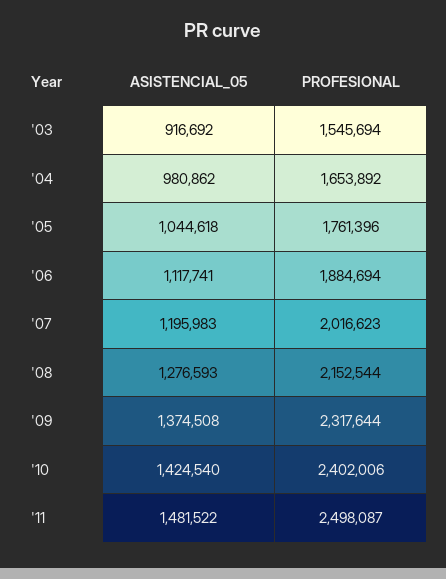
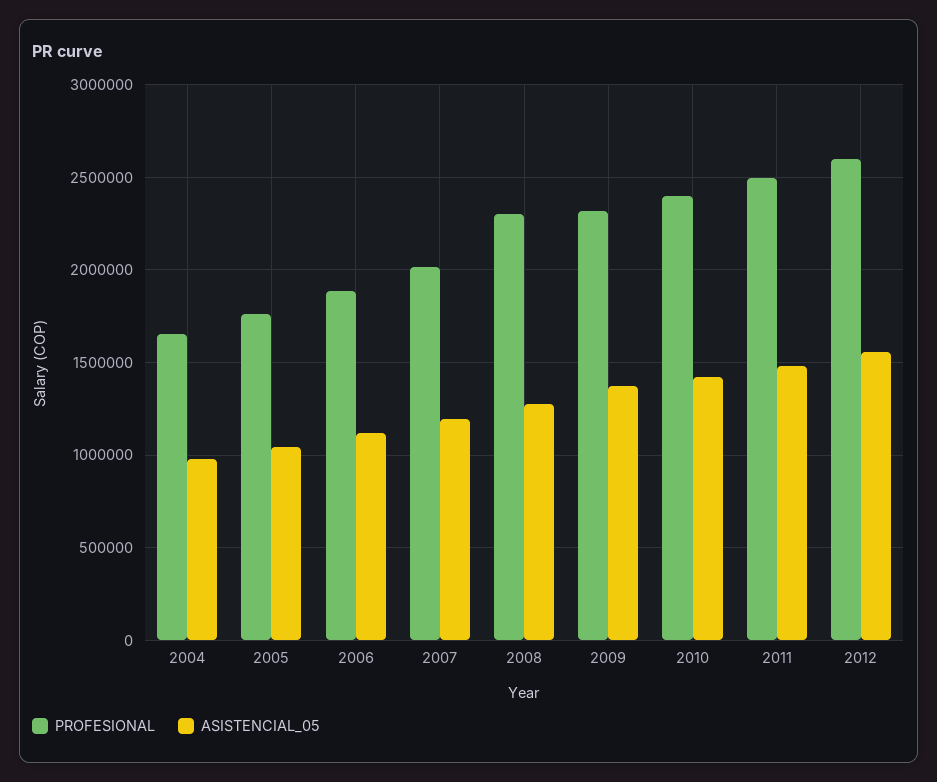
ASISTENCIAL_05, '03: 916692 -> none
PROFESIONAL, '03: 1545694 -> none
PROFESIONAL, '08: 2152544 -> 2300000
PROFESIONAL, 2012: none -> 2600000
ASISTENCIAL_05, 2012: none -> 1550000

